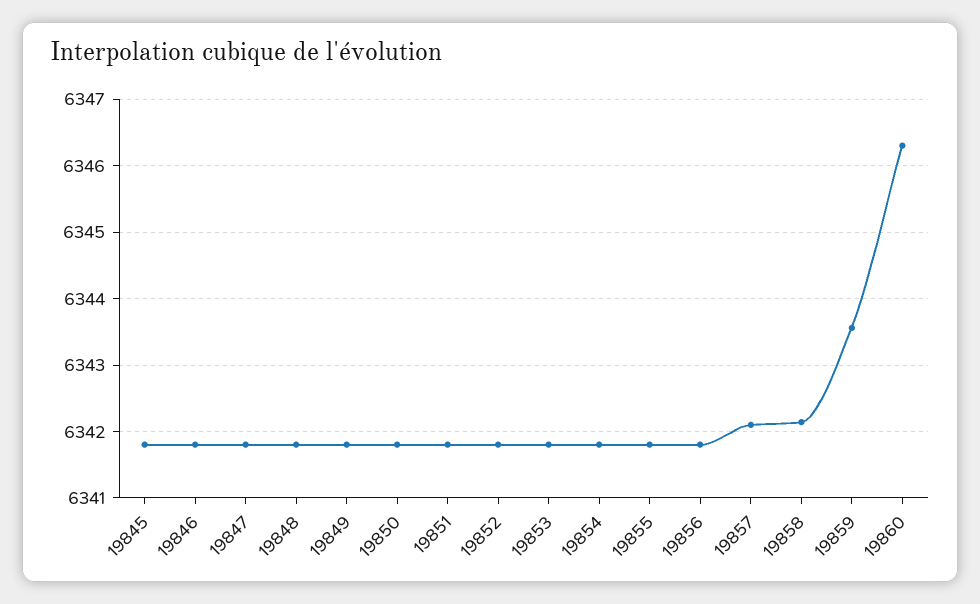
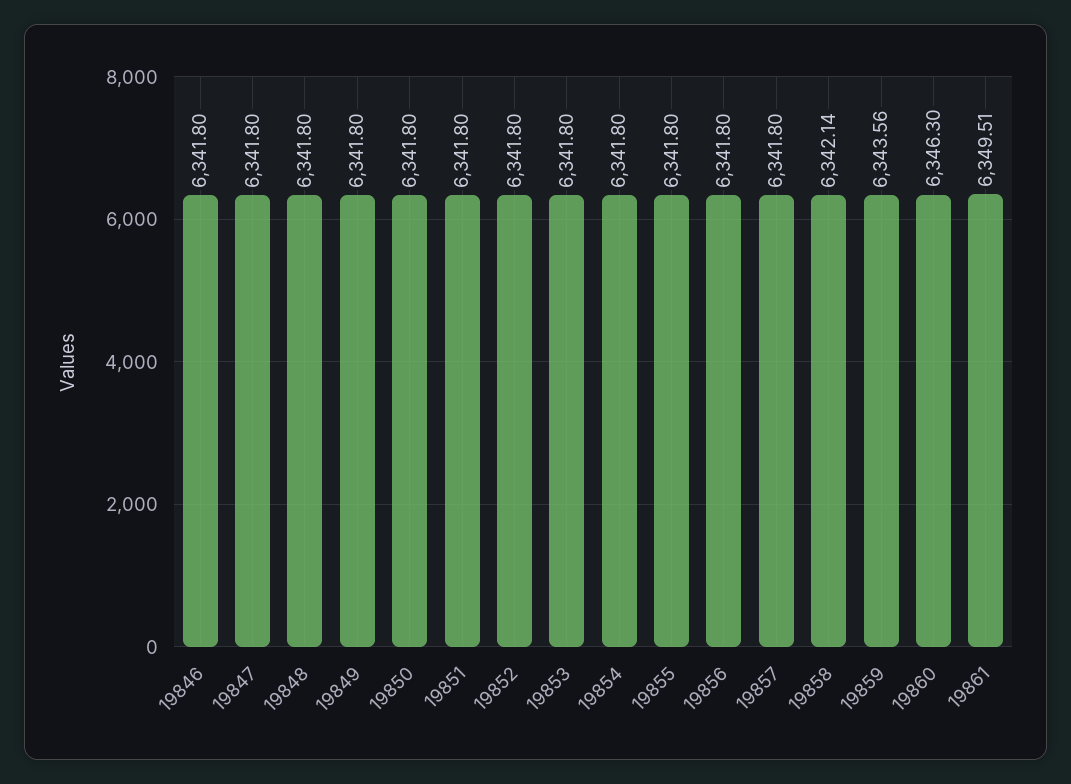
19845: 6341.8 -> none
19857: 6342.1 -> 6341.8
19861: none -> 6349.51

